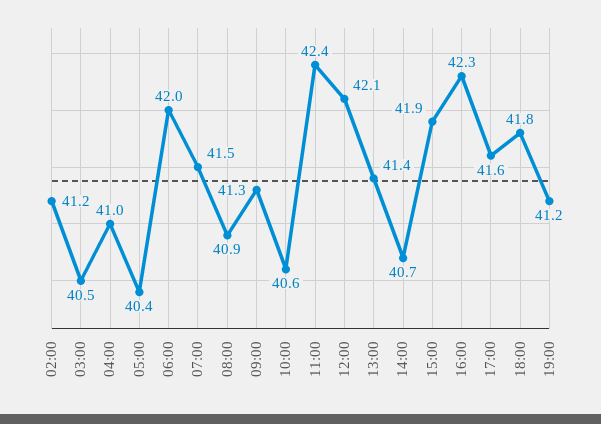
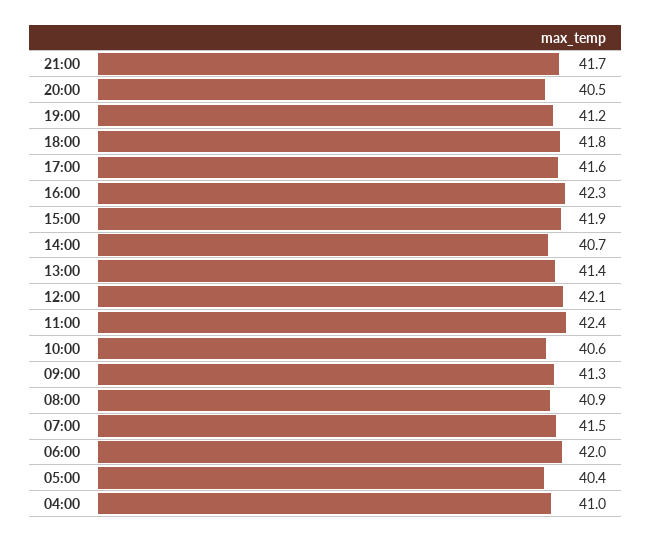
02:00: 41.2 -> none
03:00: 40.5 -> none
21:00: none -> 41.7
20:00: none -> 40.5

